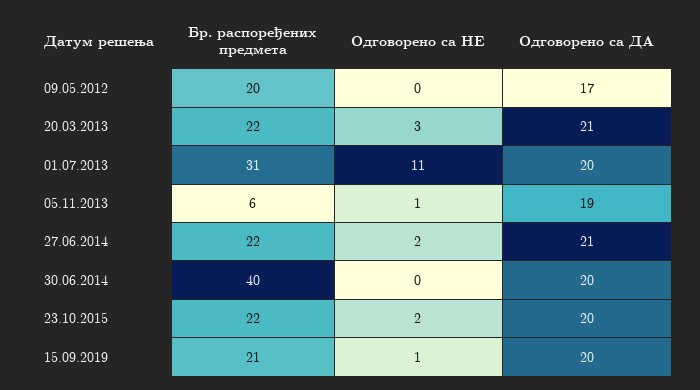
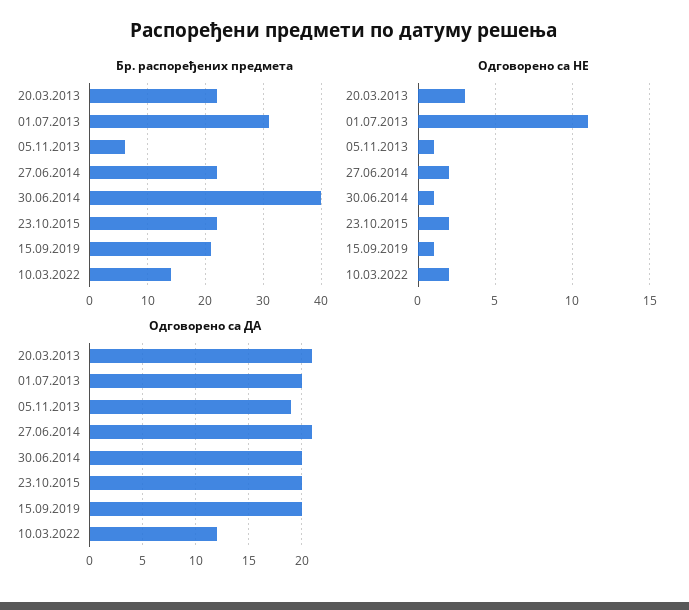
Бр. распоређених предмета, 09.05.2012: 20 -> none
Одговорено са НЕ, 09.05.2012: 0 -> none
Одговорено са ДА, 09.05.2012: 17 -> none
Одговорено са НЕ, 30.06.2014: 0 -> 1
Бр. распоређених предмета, 10.03.2022: none -> 15
Одговорено са НЕ, 10.03.2022: none -> 2
Одговорено са ДА, 10.03.2022: none -> 12

